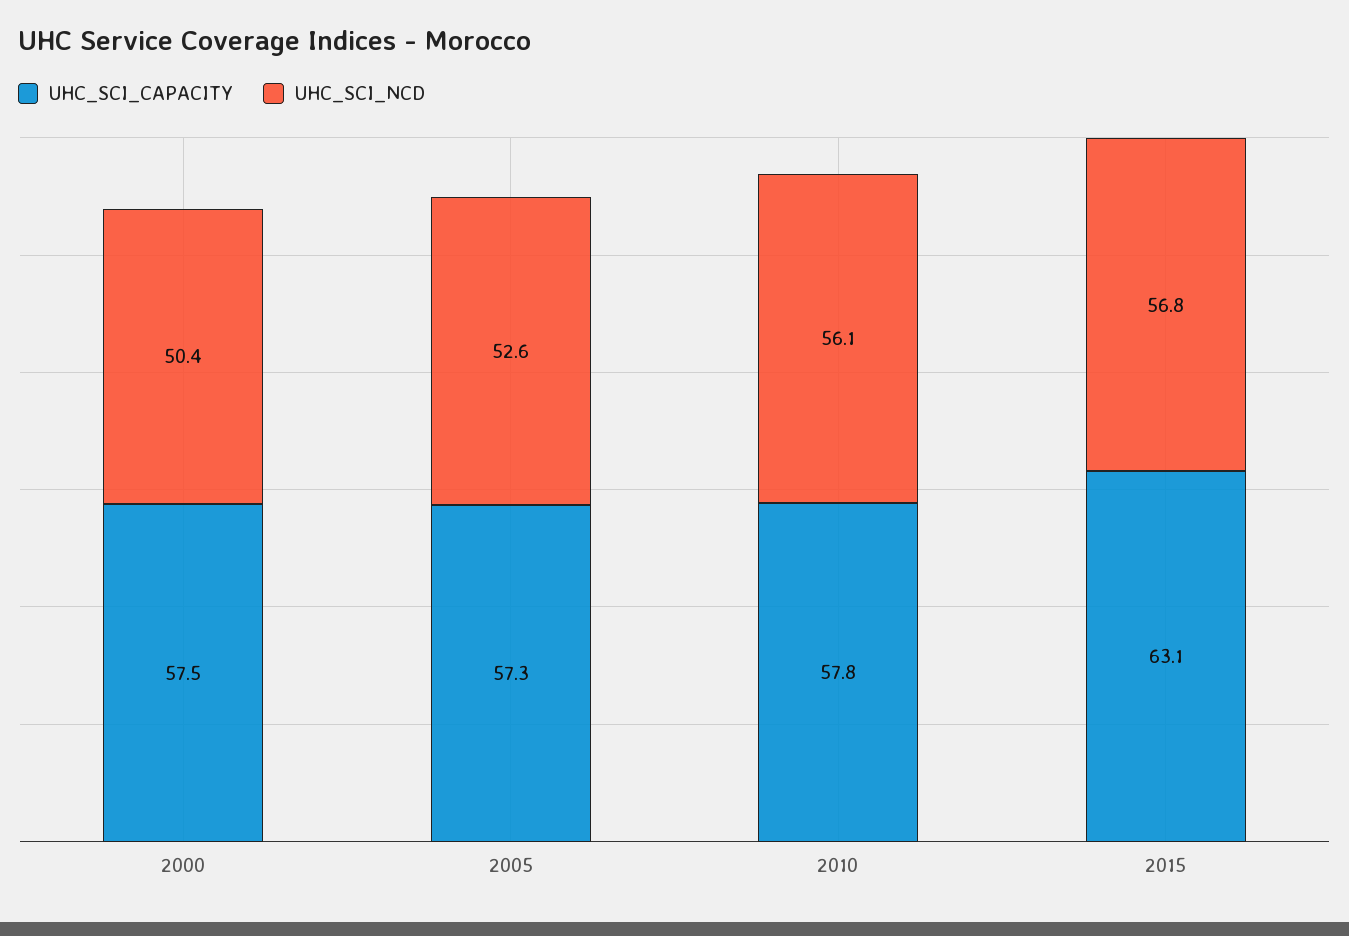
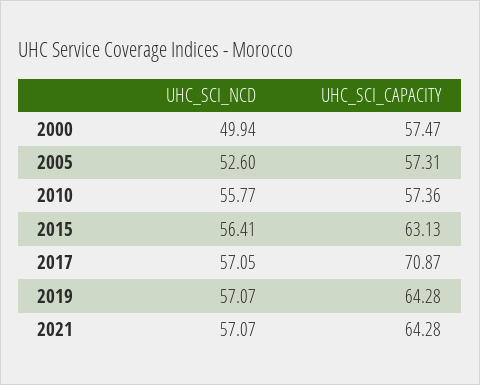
UHC_SCI_NCD, 2000: 50.4 -> 49.94
UHC_SCI_CAPACITY, 2010: 57.8 -> 57.36
UHC_SCI_NCD, 2010: 56.1 -> 55.77
UHC_SCI_NCD, 2015: 56.8 -> 56.41
UHC_SCI_NCD, 2017: none -> 57.05
UHC_SCI_CAPACITY, 2017: none -> 70.87
UHC_SCI_NCD, 2019: none -> 57.07
UHC_SCI_CAPACITY, 2019: none -> 64.28
UHC_SCI_NCD, 2021: none -> 57.07
UHC_SCI_CAPACITY, 2021: none -> 64.28

